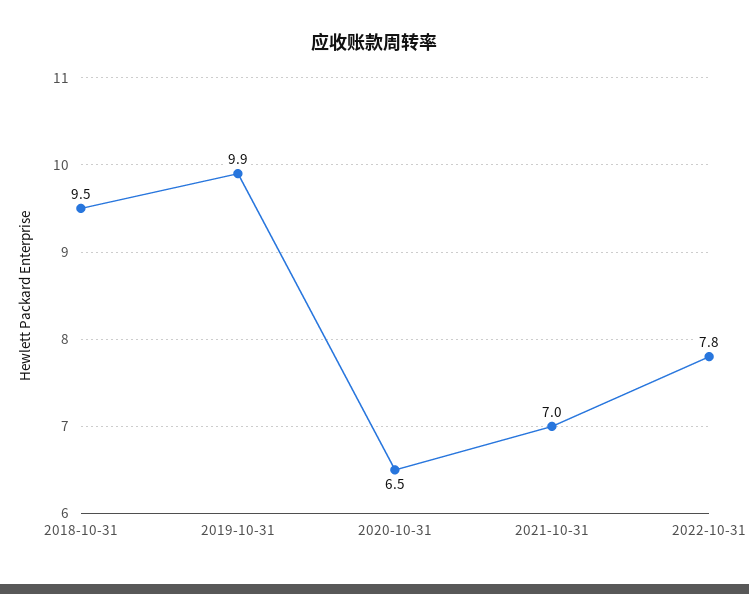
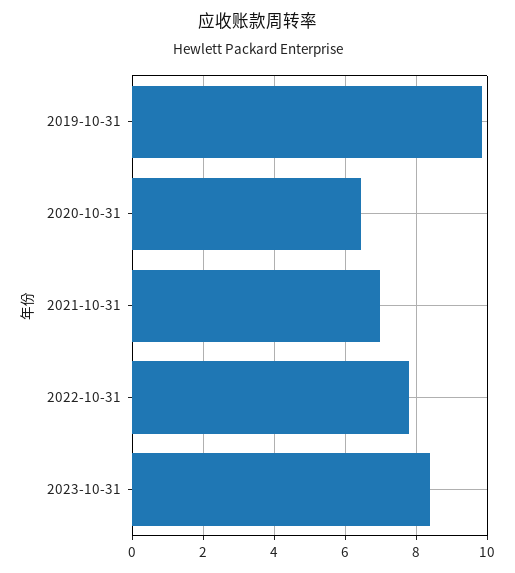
2018-10-31: 9.5 -> none
2023-10-31: none -> 8.4

